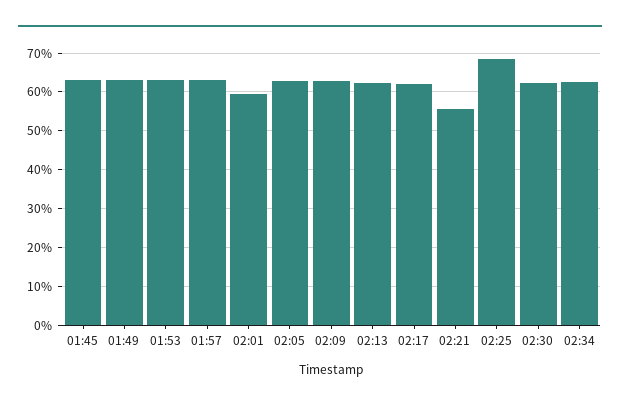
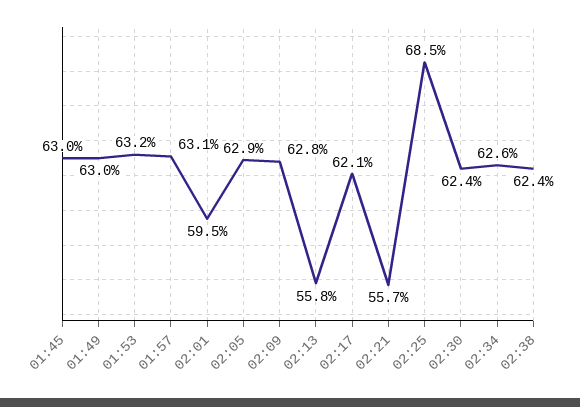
02:13: 62 -> 55.8
02:38: none -> 62.4

